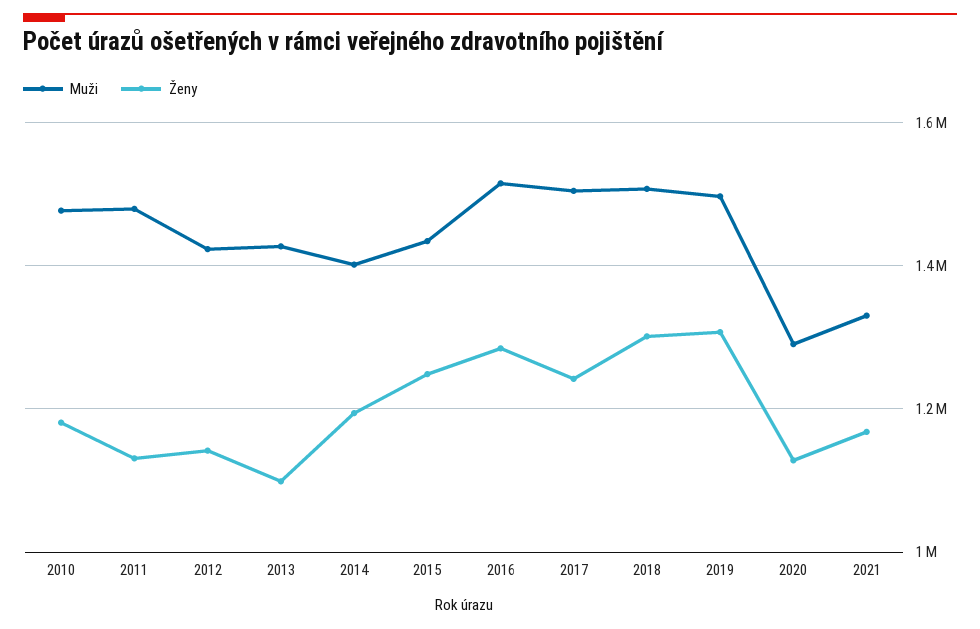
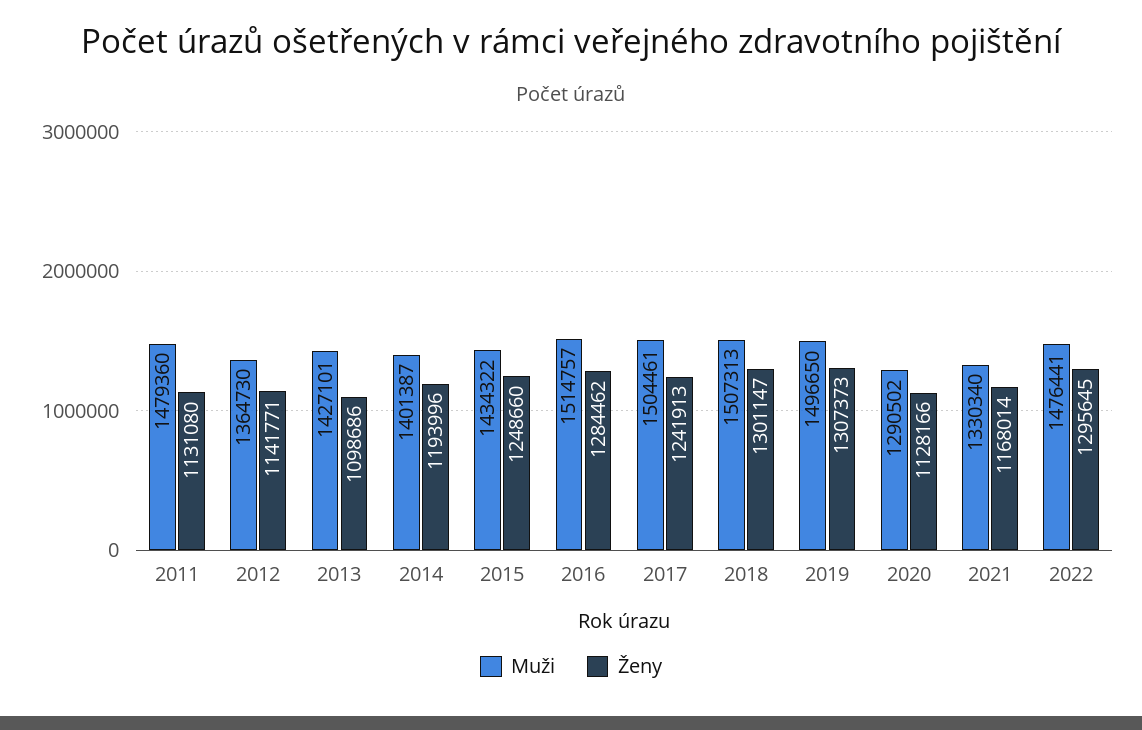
Muži, 2010: 1480000 -> none
Ženy, 2010: 1180000 -> none
Muži, 2012: 1420000 -> 1364730
Muži, 2022: none -> 1476441
Ženy, 2022: none -> 1295645

